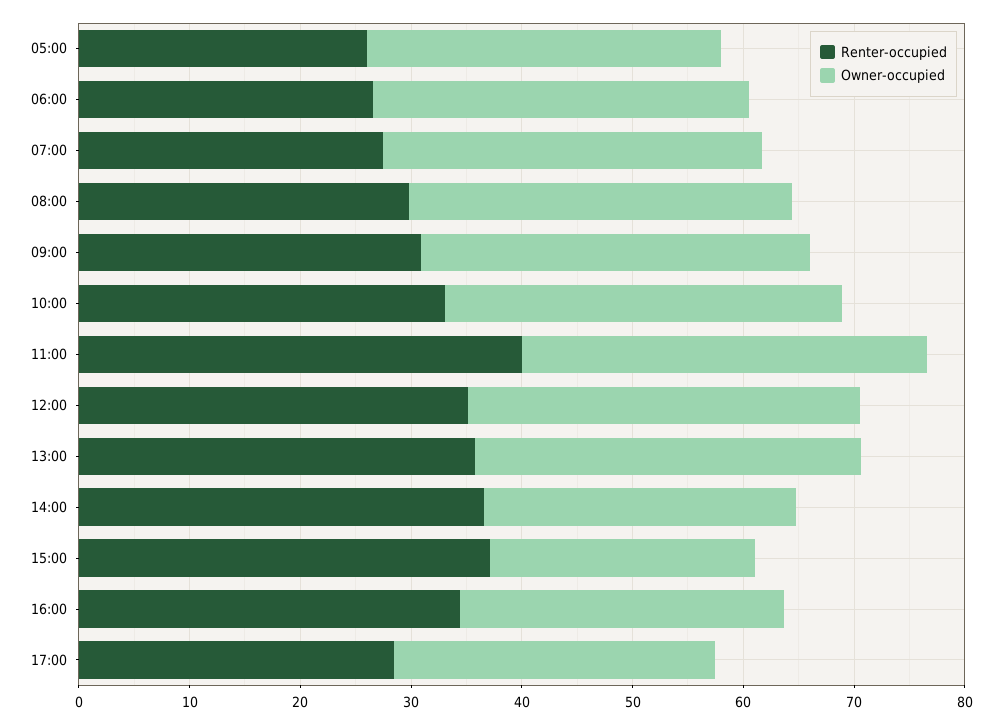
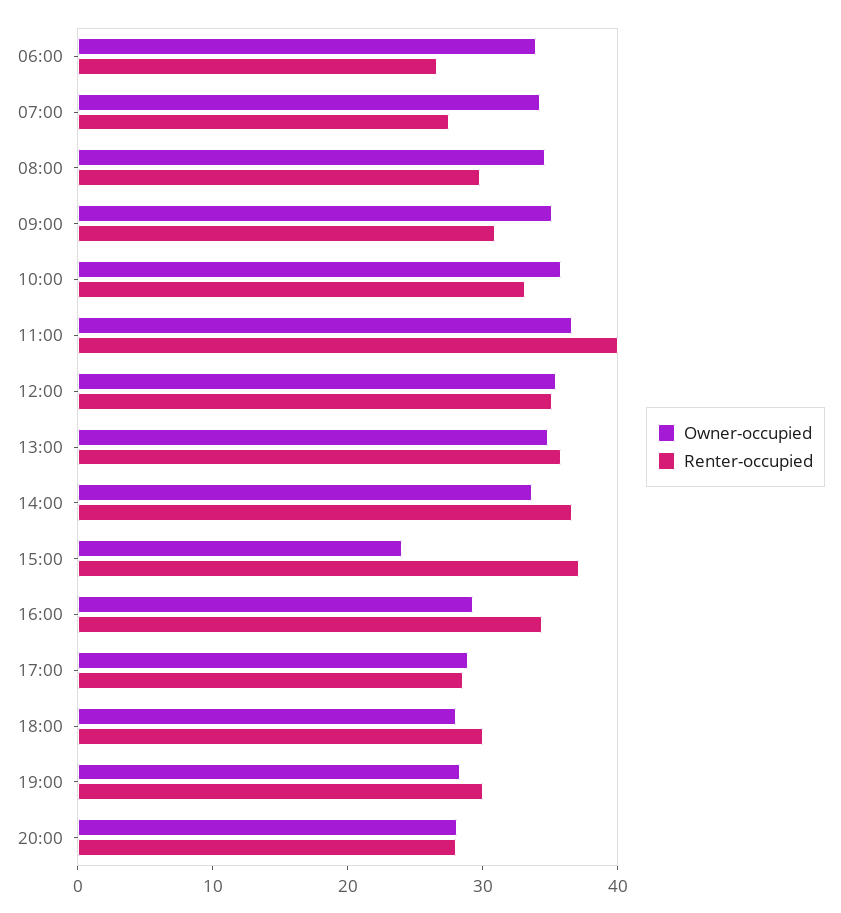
Renter-occupied, 05:00: 26 -> none
Owner-occupied, 05:00: 32 -> none
Owner-occupied, 14:00: 28 -> 34
Owner-occupied, 18:00: none -> 28
Renter-occupied, 18:00: none -> 30
Owner-occupied, 19:00: none -> 28
Renter-occupied, 19:00: none -> 30
Owner-occupied, 20:00: none -> 28
Renter-occupied, 20:00: none -> 28

